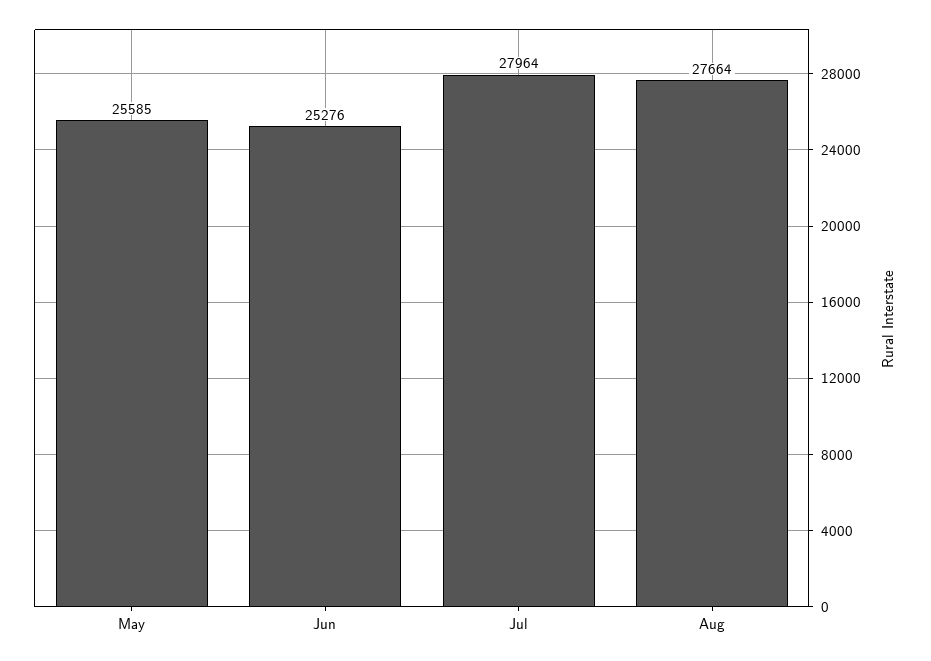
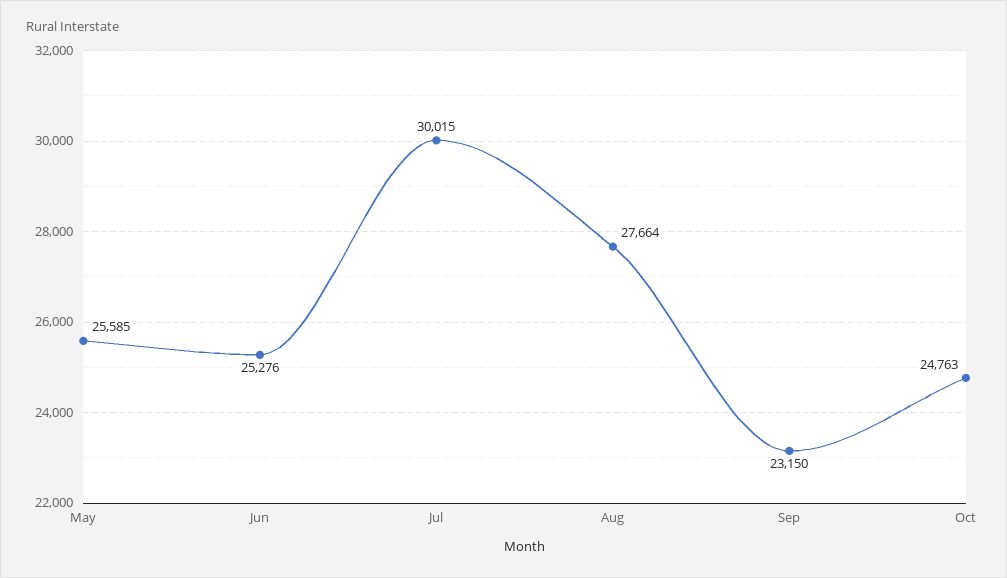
Jul: 27964 -> 30015
Sep: none -> 23150
Oct: none -> 24763

